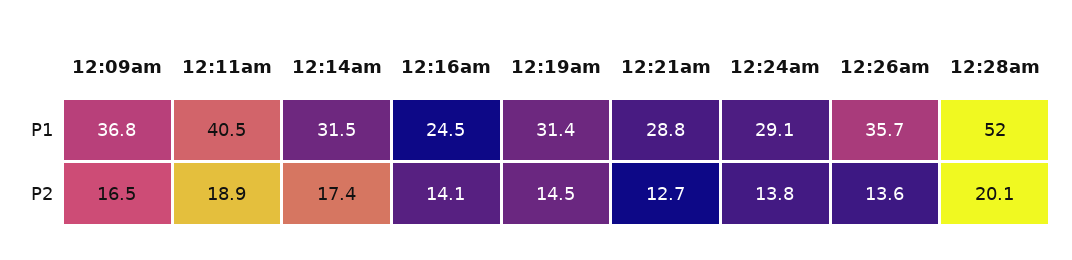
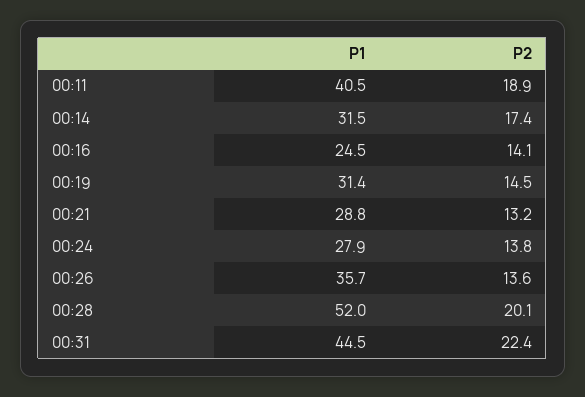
12:09am, P1: 36.8 -> none
12:24am, P1: 29.1 -> 27.9
12:09am, P2: 16.5 -> none
12:21am, P2: 12.7 -> 13.2
00:31, P1: none -> 44.5
00:31, P2: none -> 22.4

